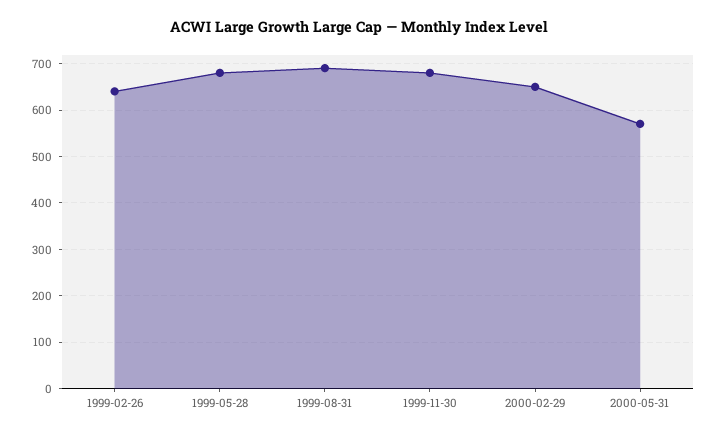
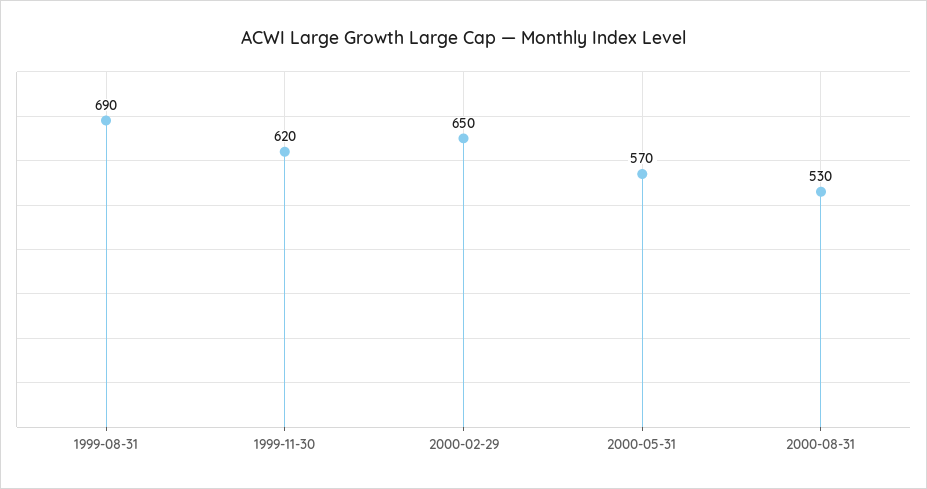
1999-02-26: 640 -> none
1999-05-28: 680 -> none
1999-11-30: 680 -> 620
2000-08-31: none -> 530

